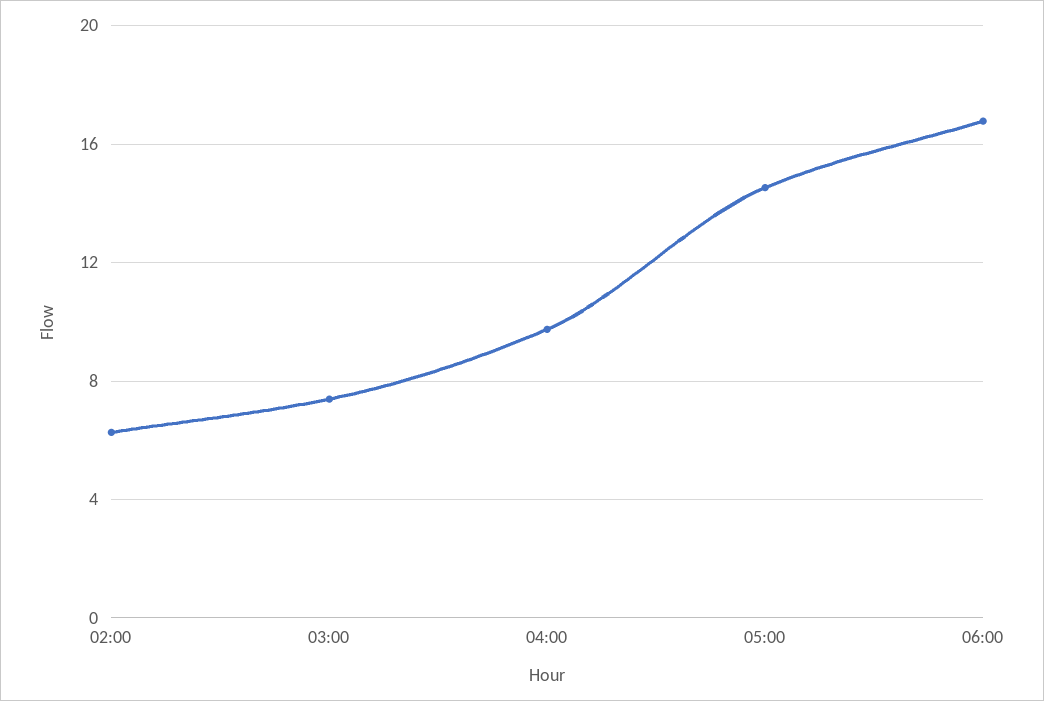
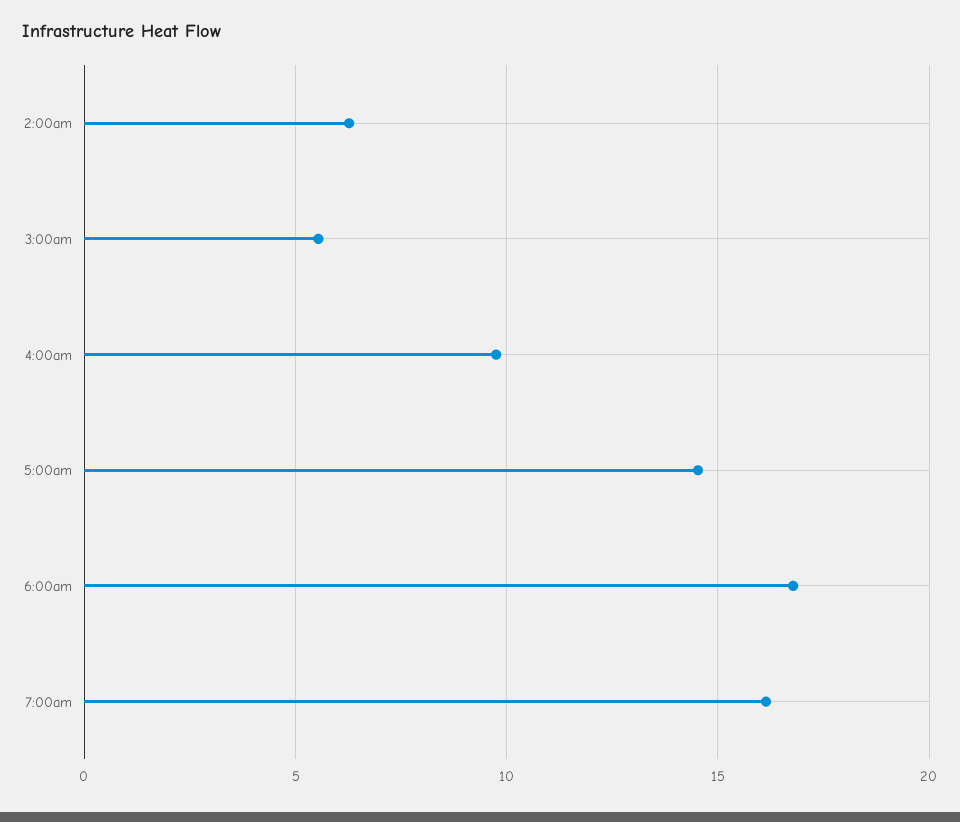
03:00: 7.5 -> 5.5
7:00am: none -> 16

